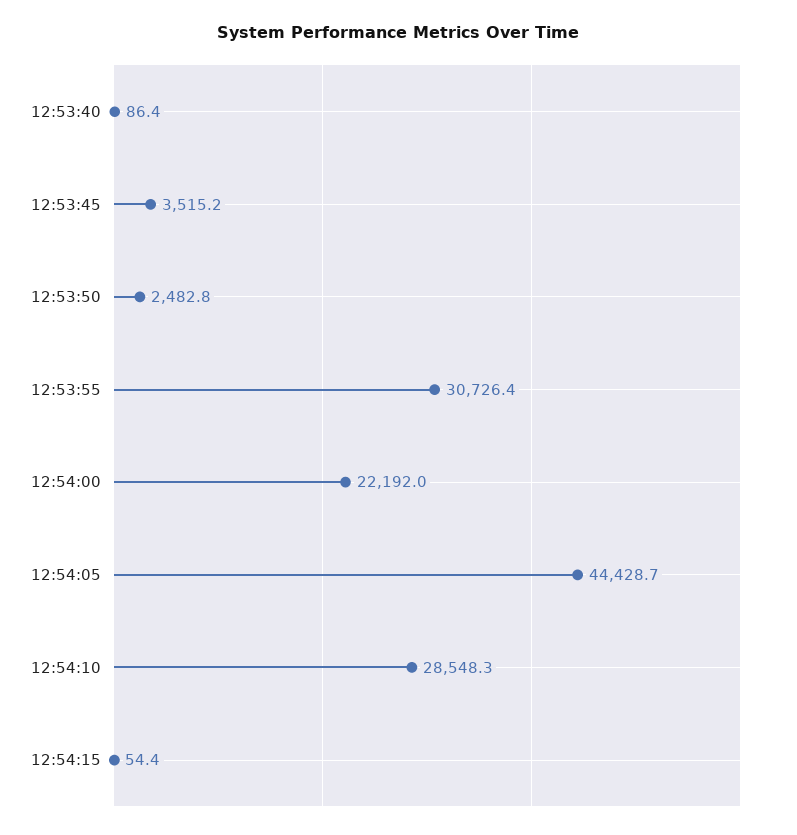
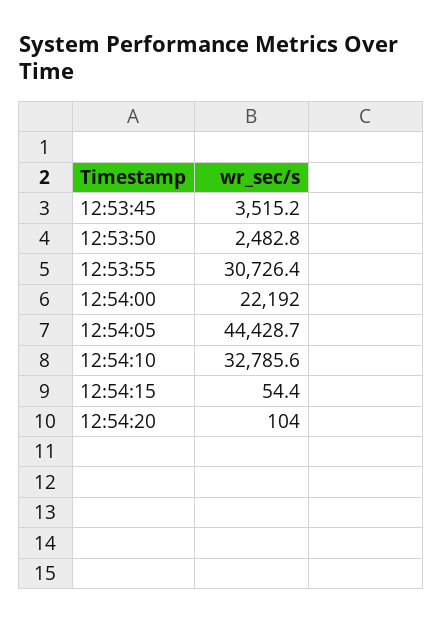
12:53:40: 86.4 -> none
12:54:10: 28548.3 -> 32785.6
12:54:20: none -> 104

